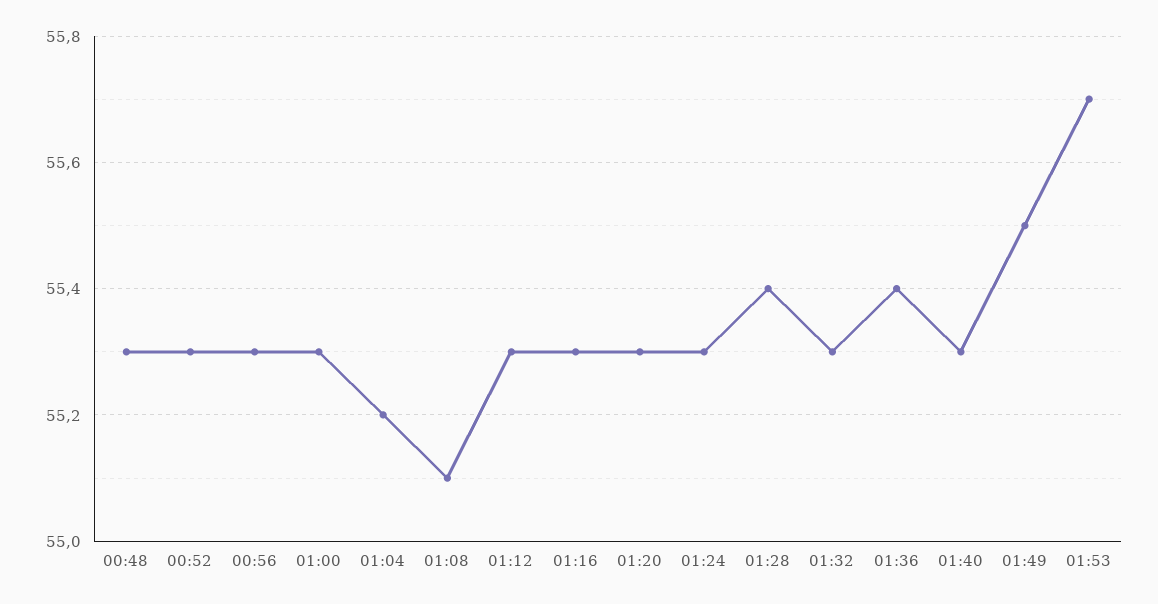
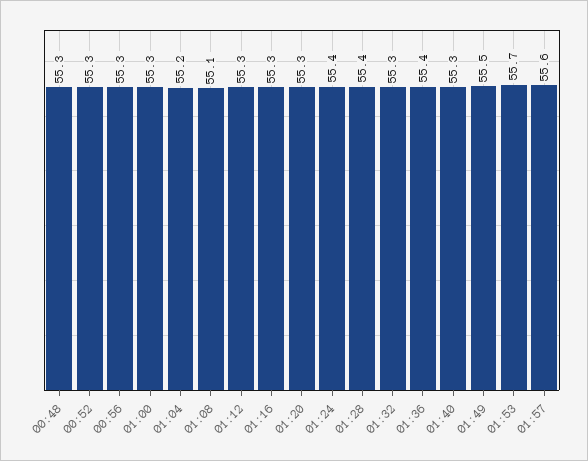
01:24: 55.3 -> 55.4
01:57: none -> 55.6

